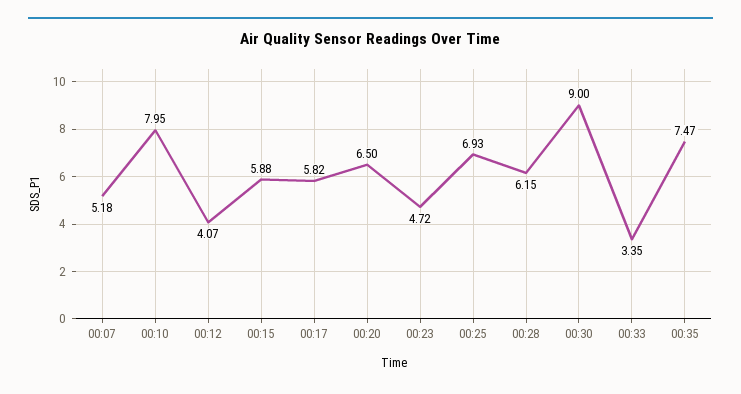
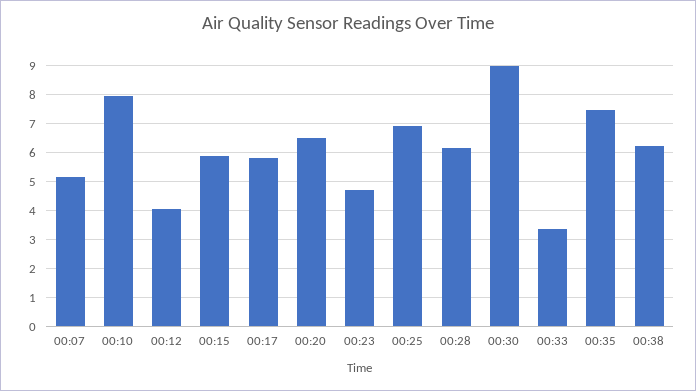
00:38: none -> 6.25

